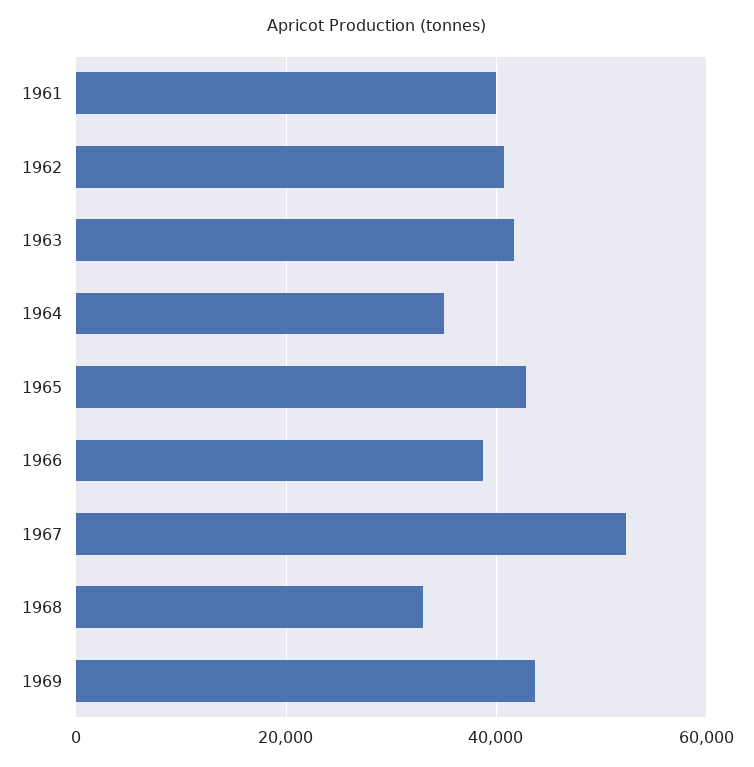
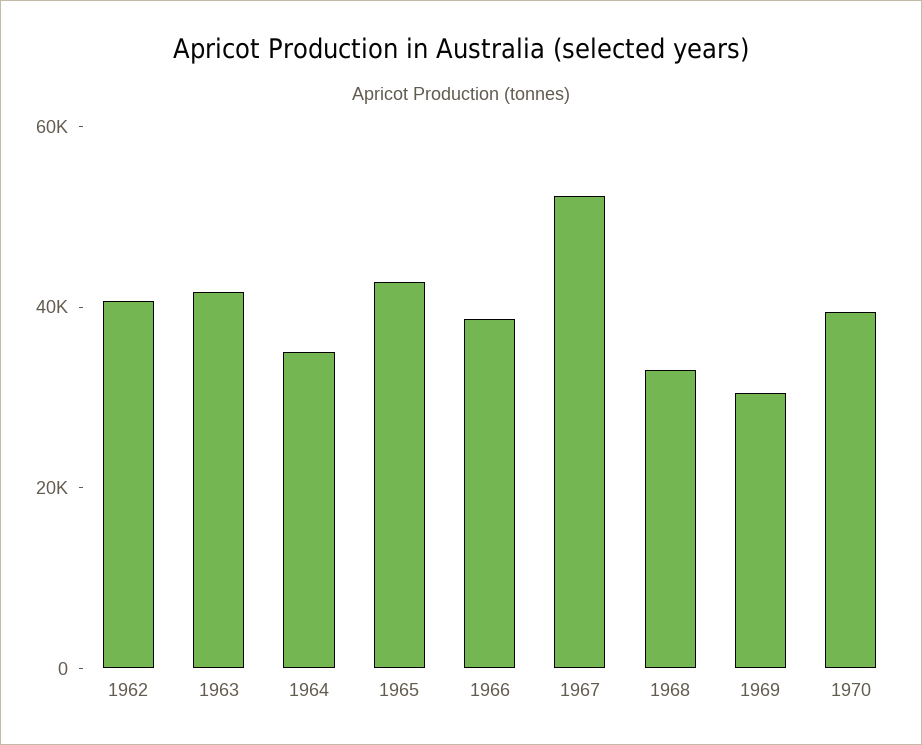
1961: 40000 -> none
1969: 44000 -> 30000
1970: none -> 40000

